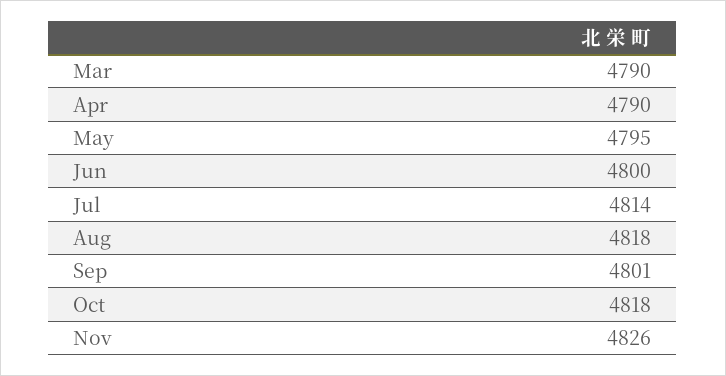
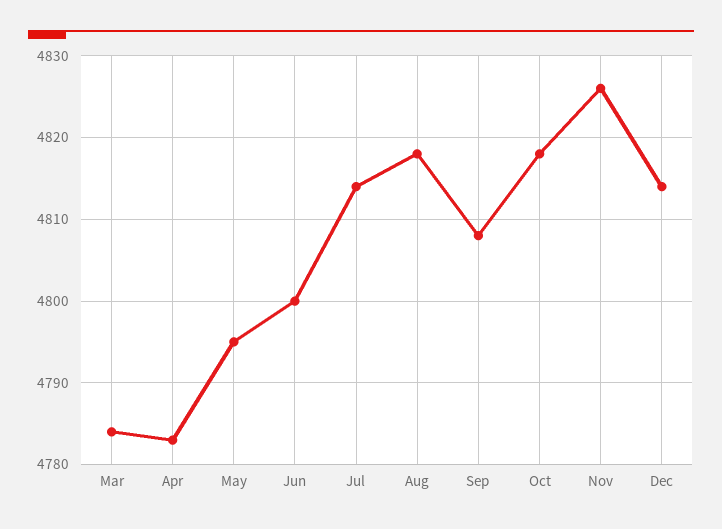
Mar: 4790 -> 4784
Apr: 4790 -> 4783
Sep: 4801 -> 4808
Dec: none -> 4814

